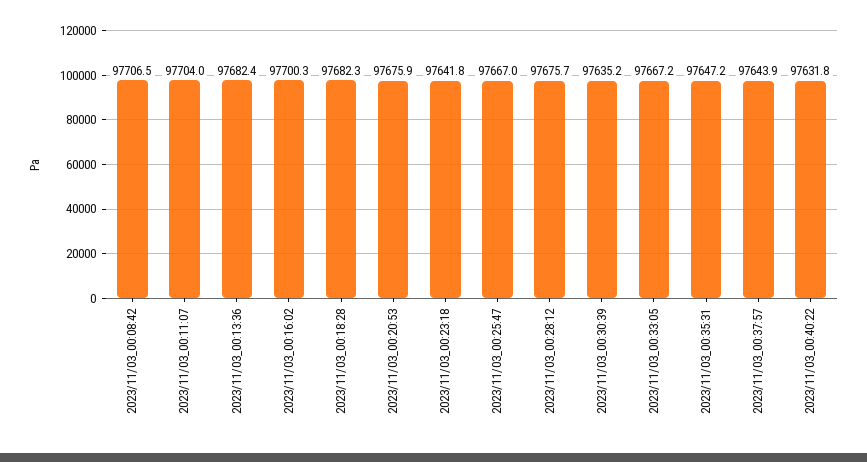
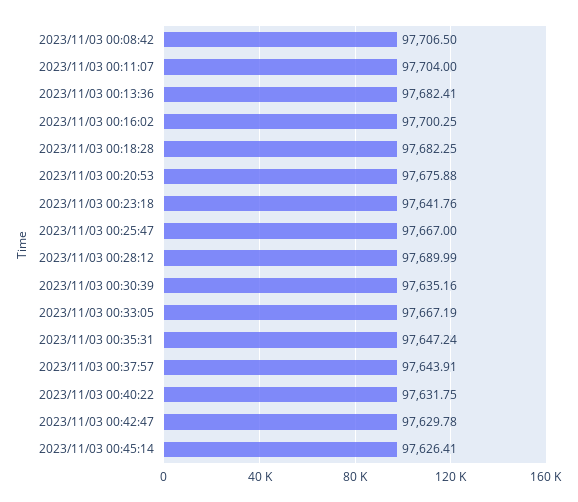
2023/11/03_00:28:12: 97675.7 -> 97689.99
2023/11/03 00:42:47: none -> 97629.78
2023/11/03 00:45:14: none -> 97626.41

